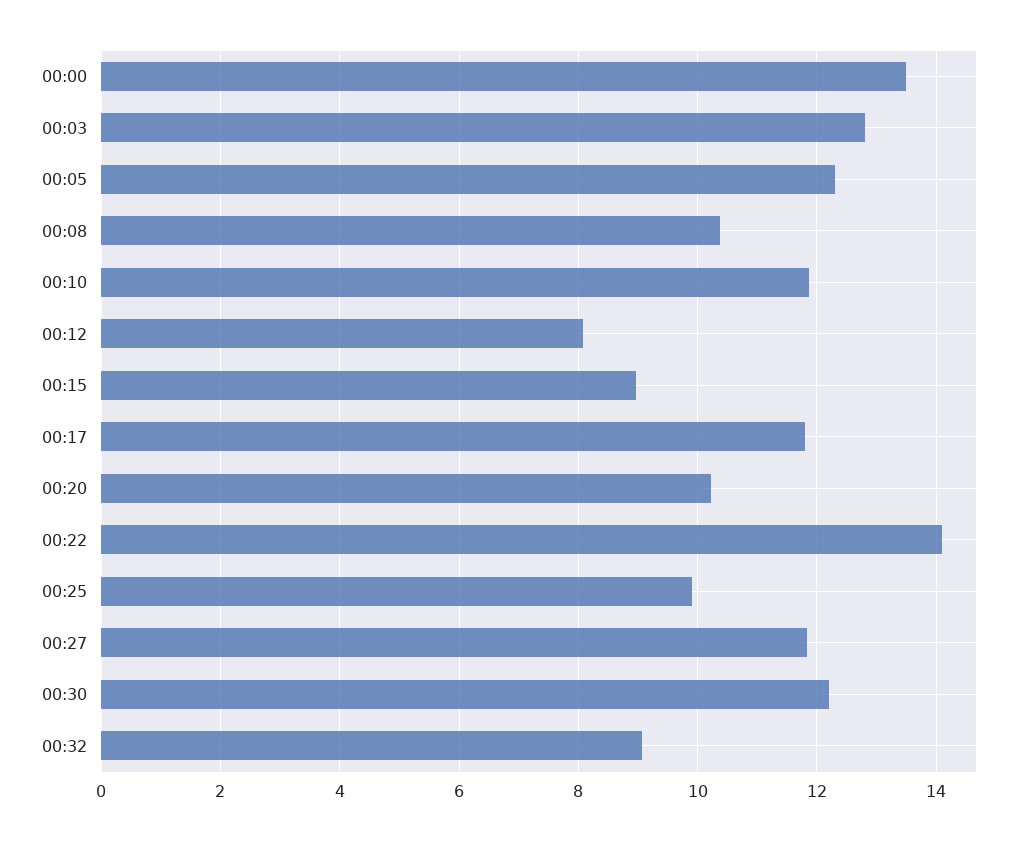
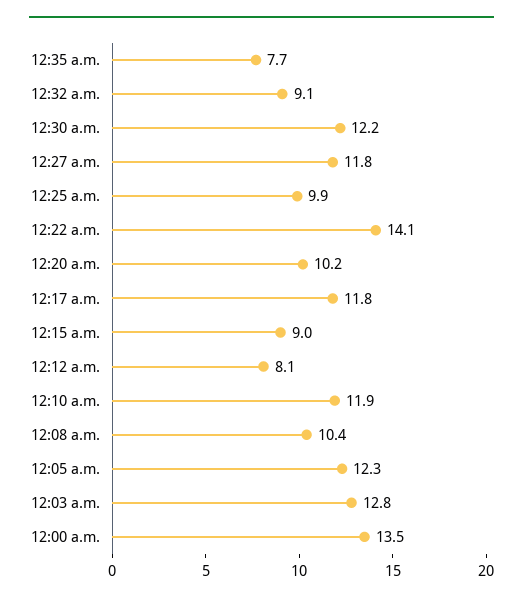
12:35 a.m.: none -> 7.7

